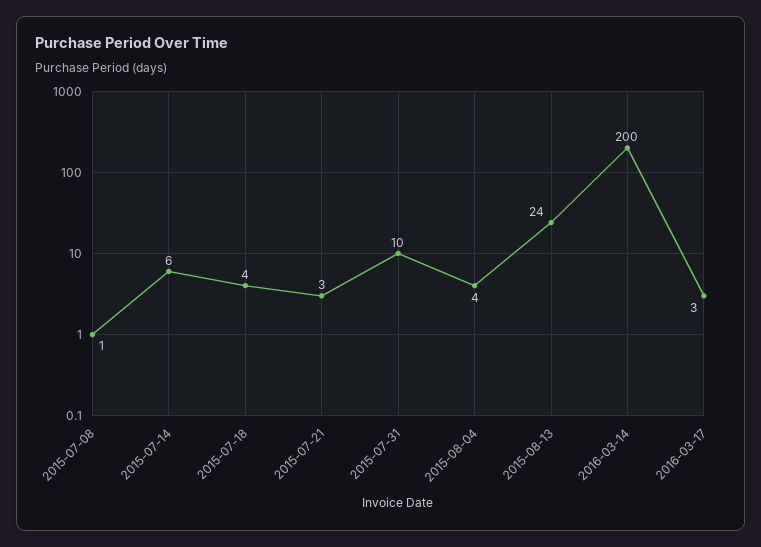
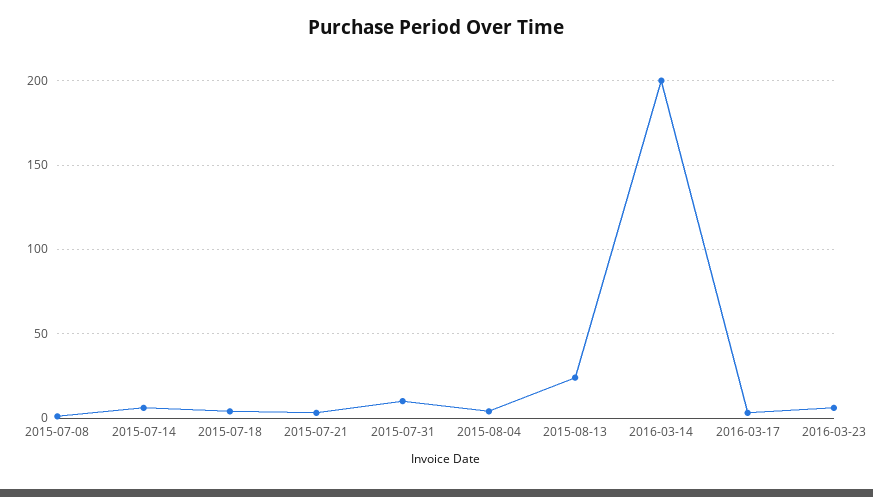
2016-03-23: none -> 5

